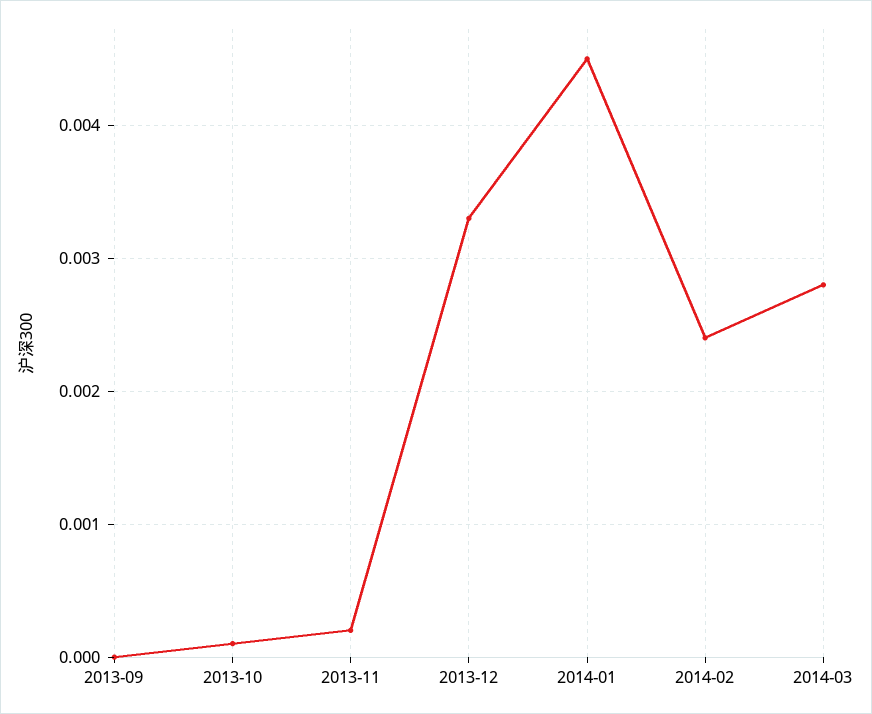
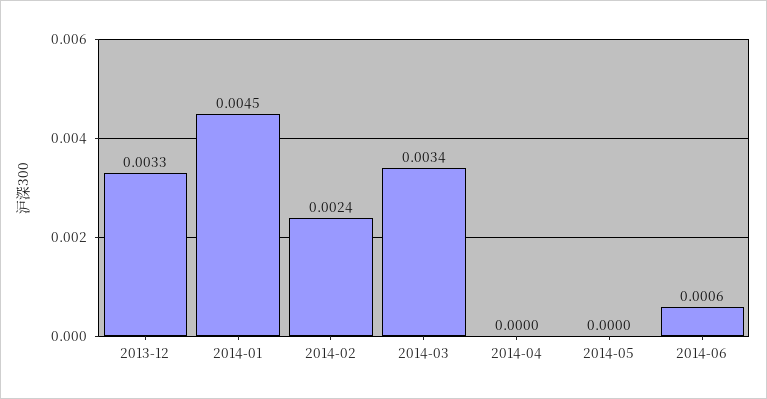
2013-09: 0 -> none
2013-10: 0.0001 -> none
2013-11: 0.0002 -> none
2014-03: 0.0028 -> 0.0034
2014-04: none -> 0
2014-05: none -> 0
2014-06: none -> 0.0006

